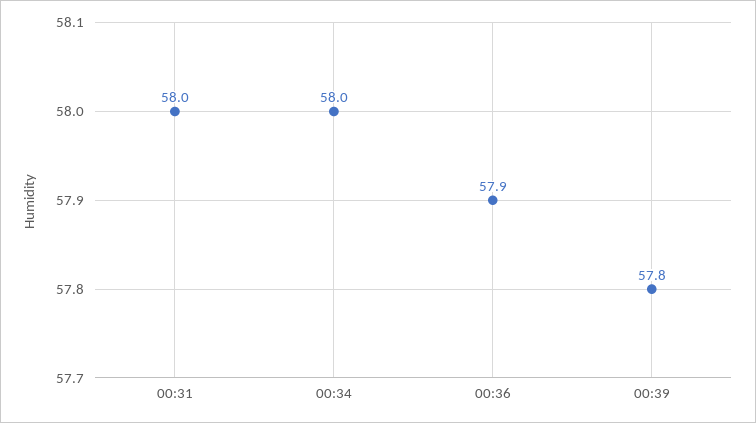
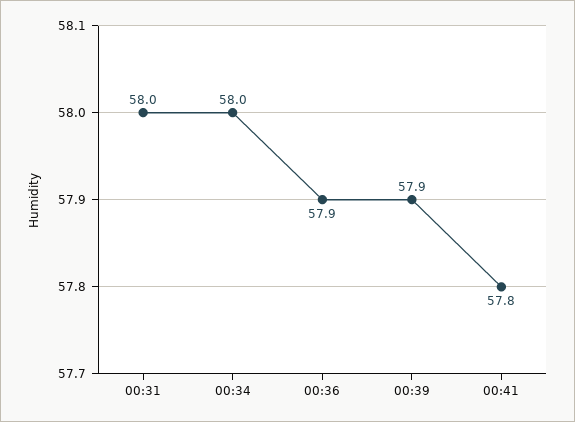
00:39: 57.8 -> 57.9
00:41: none -> 57.8

